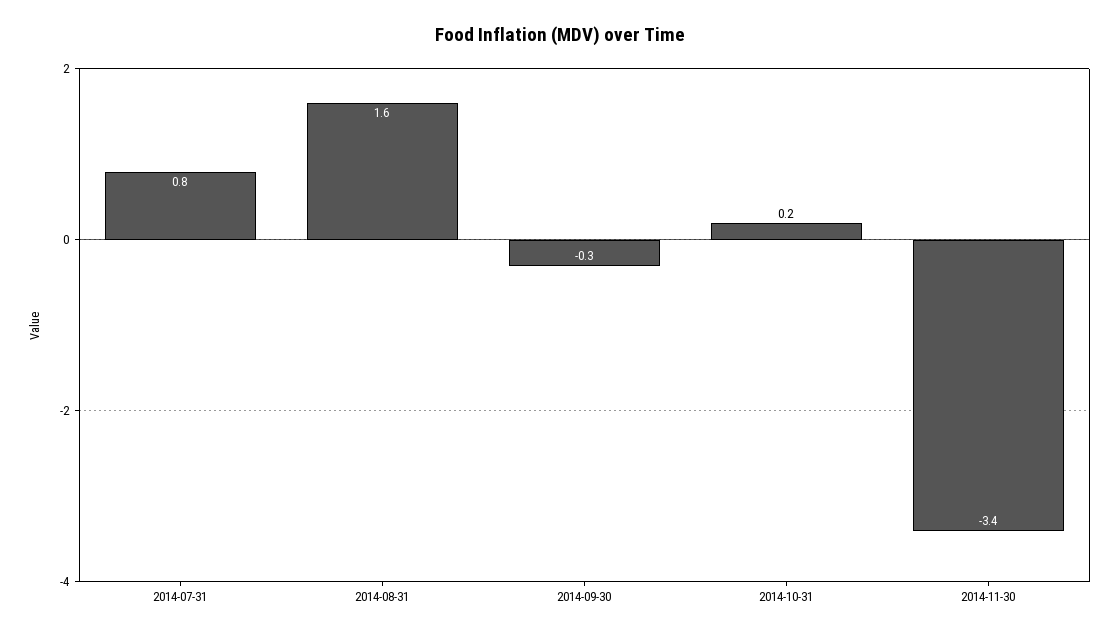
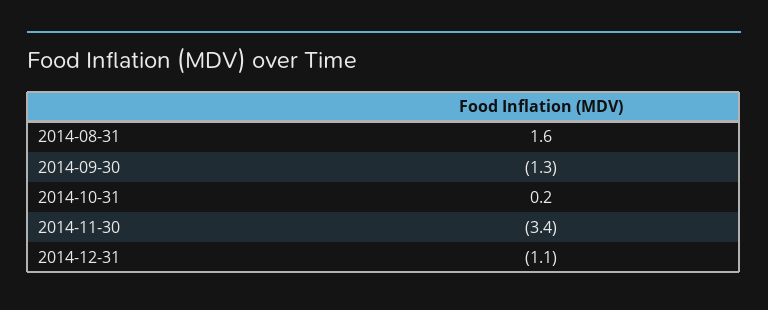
2014-07-31: 0.8 -> none
2014-09-30: -0.3 -> -1.3
2014-12-31: none -> -1.1

